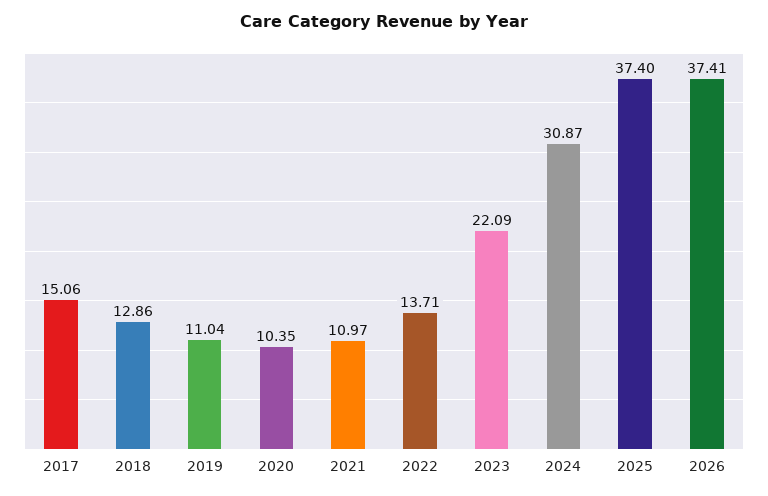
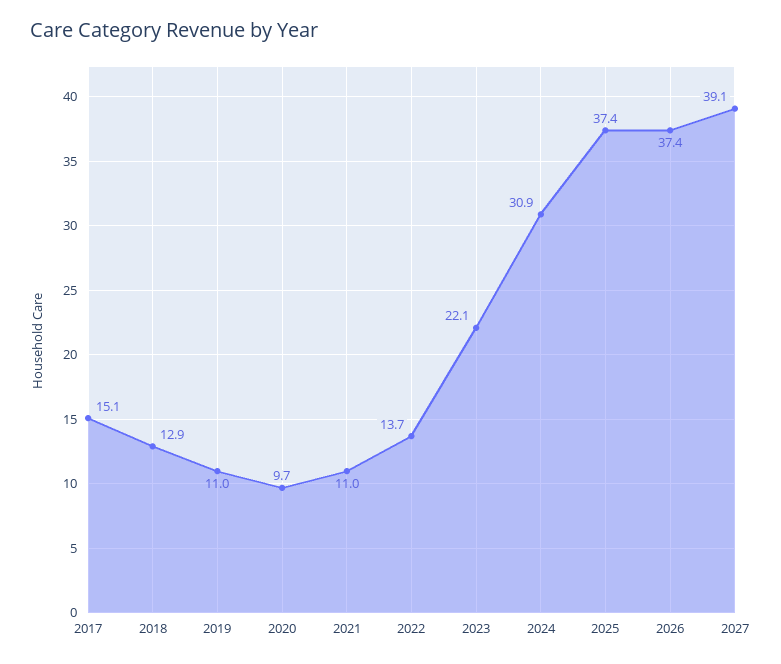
2020: 10.35 -> 9.7
2027: none -> 39.1

